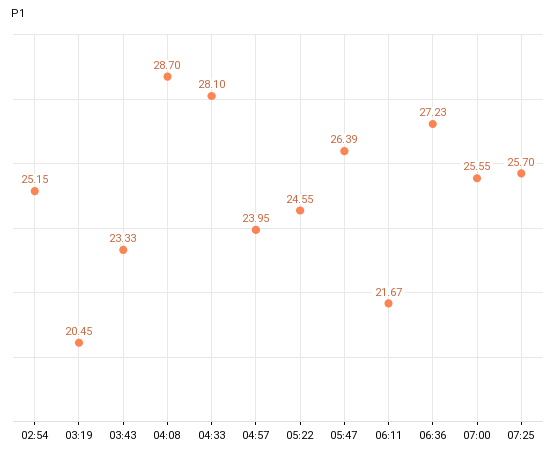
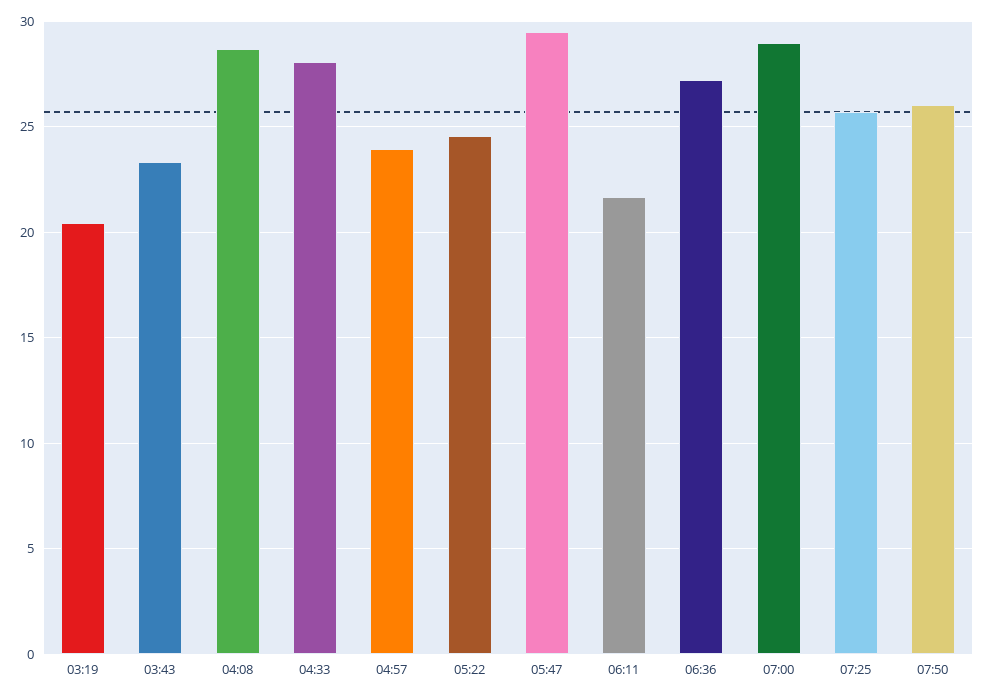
02:54: 25.15 -> none
05:47: 26.39 -> 29.5
07:00: 25.55 -> 29
07:50: none -> 26

